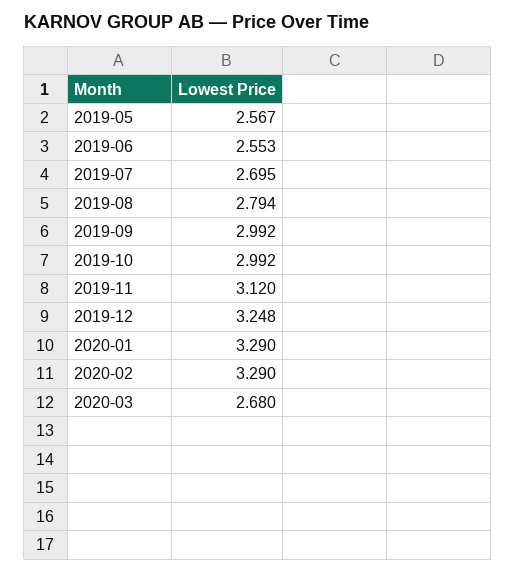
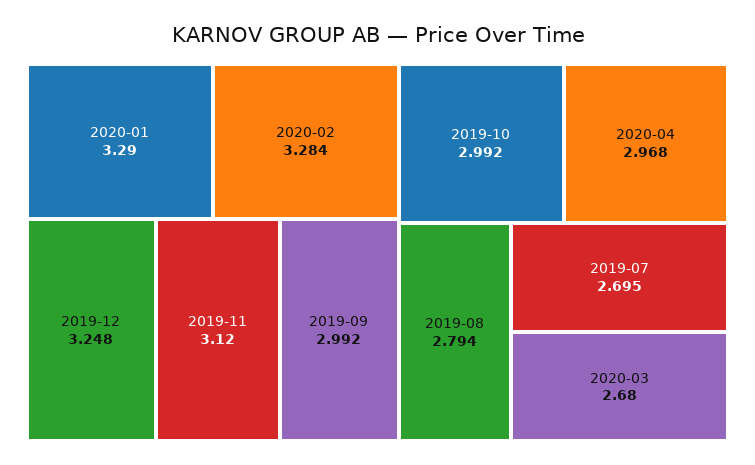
2019-05: 2.567 -> none
2019-06: 2.553 -> none
2020-02: 3.29 -> 3.284
2020-04: none -> 2.968

